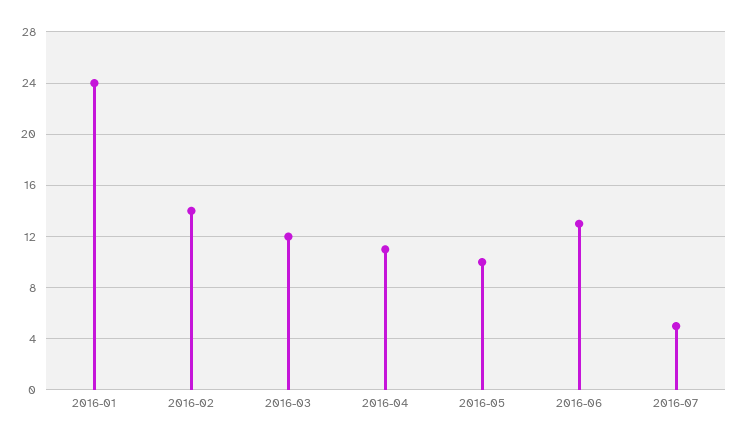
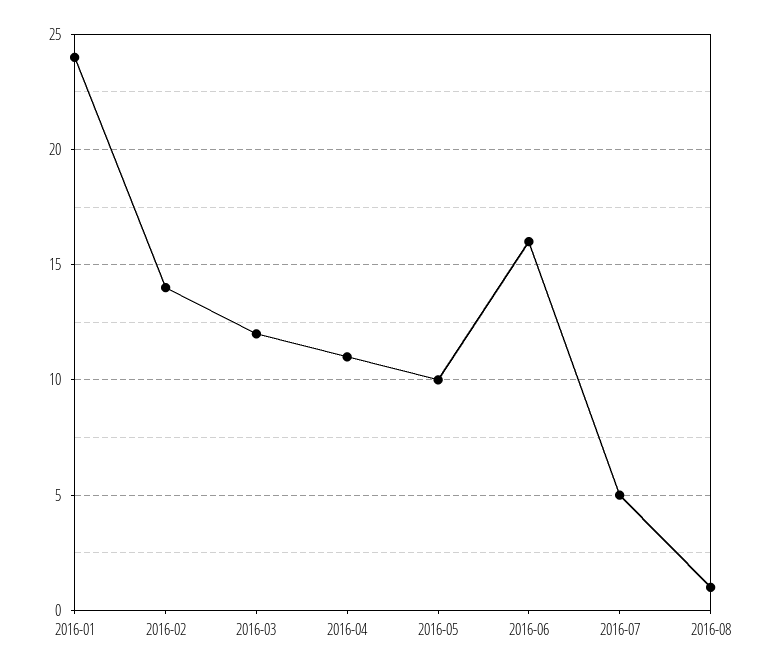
2016-06: 13 -> 16
2016-08: none -> 1

